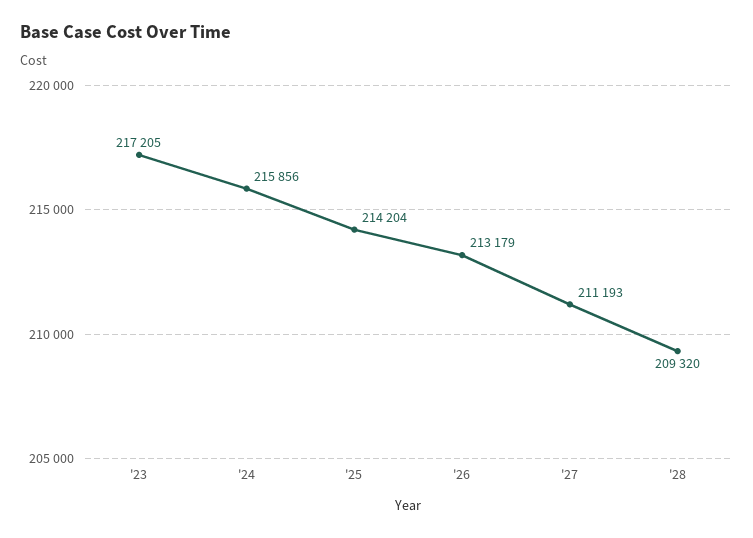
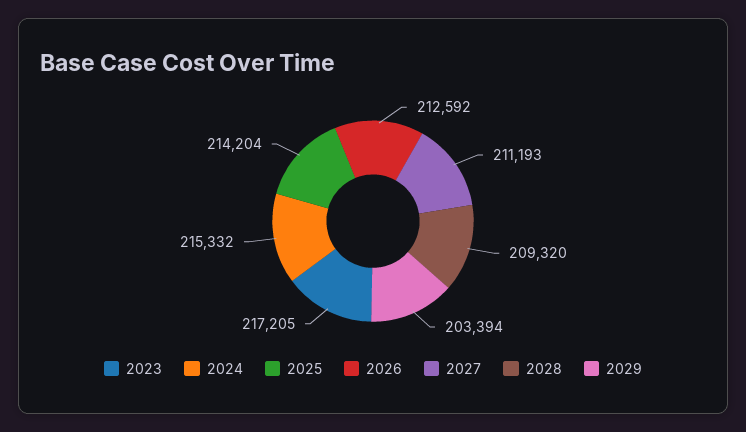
'24: 215856 -> 215332
'26: 213179 -> 212592
2029: none -> 203394

